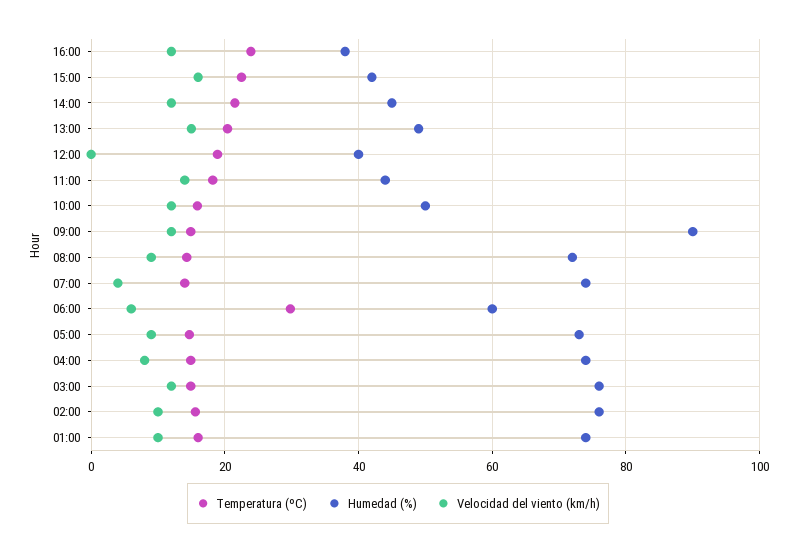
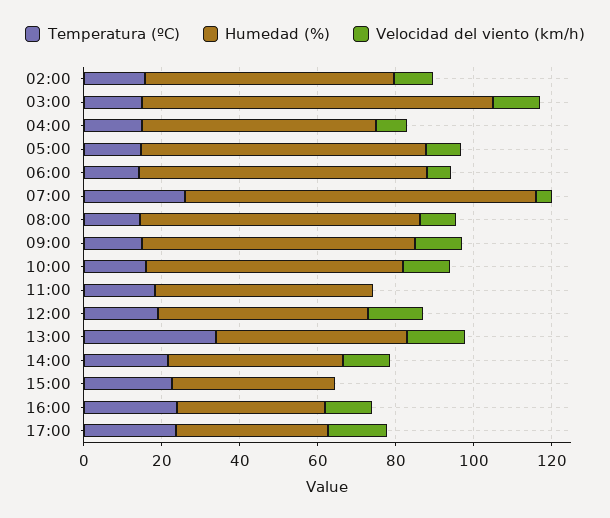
Velocidad del viento (km/h), 15:00: 16 -> 0
Temperatura (ºC), 13:00: 20 -> 35
Humedad (%), 12:00: 40 -> 55
Velocidad del viento (km/h), 12:00: 0 -> 15
Humedad (%), 11:00: 44 -> 55
Velocidad del viento (km/h), 11:00: 14 -> 0
Humedad (%), 10:00: 50 -> 65
Humedad (%), 09:00: 90 -> 70
Temperatura (ºC), 07:00: 14 -> 25
Humedad (%), 07:00: 74 -> 90
Temperatura (ºC), 06:00: 30 -> 15
Humedad (%), 06:00: 60 -> 75
Humedad (%), 04:00: 74 -> 60
Humedad (%), 03:00: 76 -> 90
Humedad (%), 02:00: 76 -> 65
Temperatura (ºC), 01:00: 16 -> none
Humedad (%), 01:00: 74 -> none
Velocidad del viento (km/h), 01:00: 10 -> none
Temperatura (ºC), 17:00: none -> 25
Humedad (%), 17:00: none -> 40
Velocidad del viento (km/h), 17:00: none -> 15

